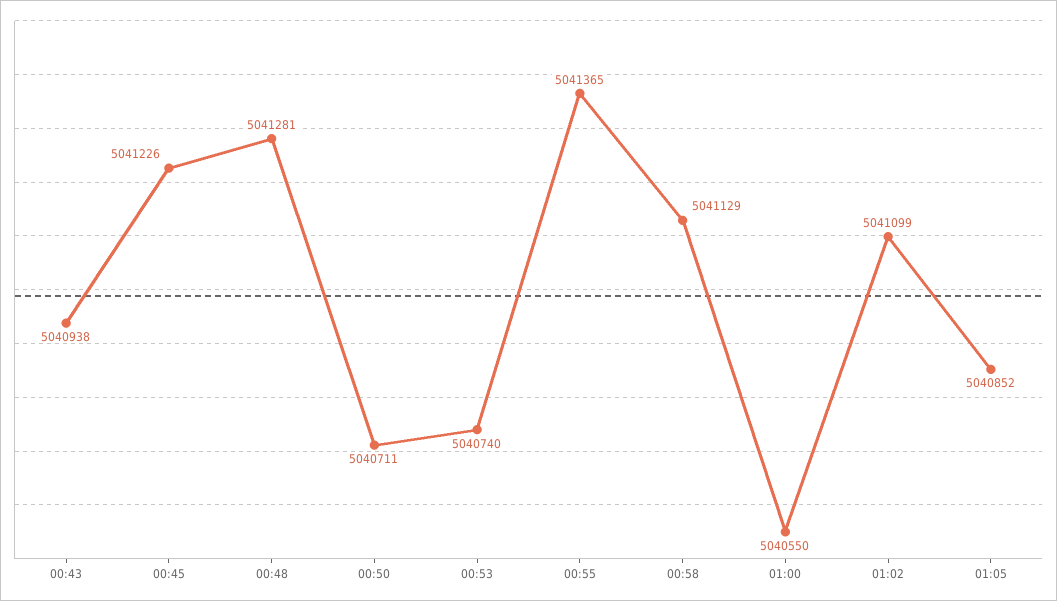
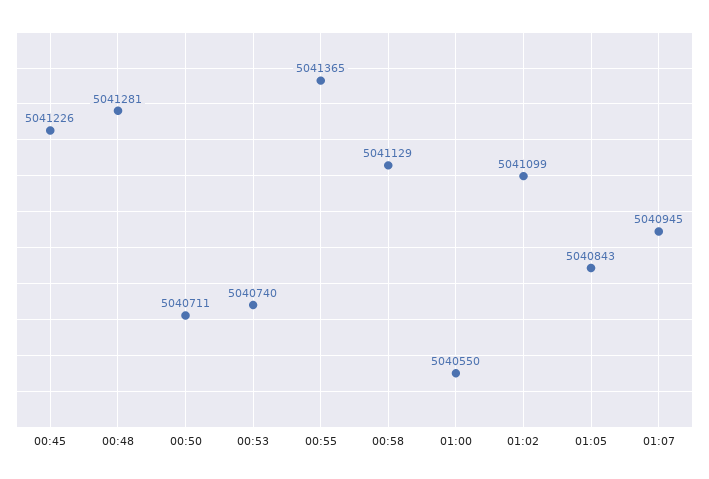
00:43: 5040938 -> none
01:05: 5040852 -> 5040843
01:07: none -> 5040945

